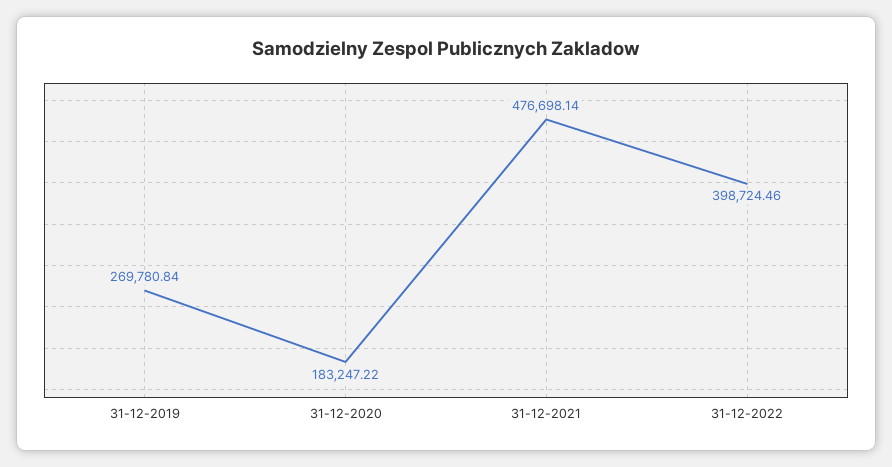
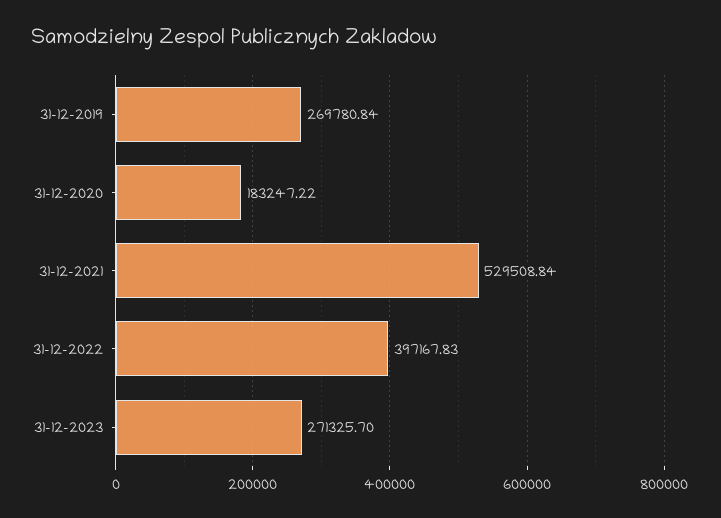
31-12-2021: 476698.14 -> 529508.84
31-12-2022: 398724.46 -> 397167.83
31-12-2023: none -> 271325.7

